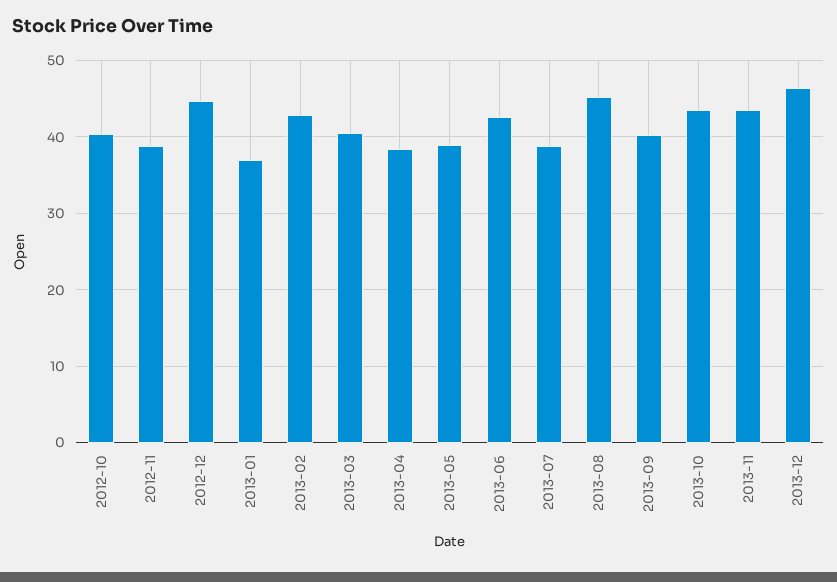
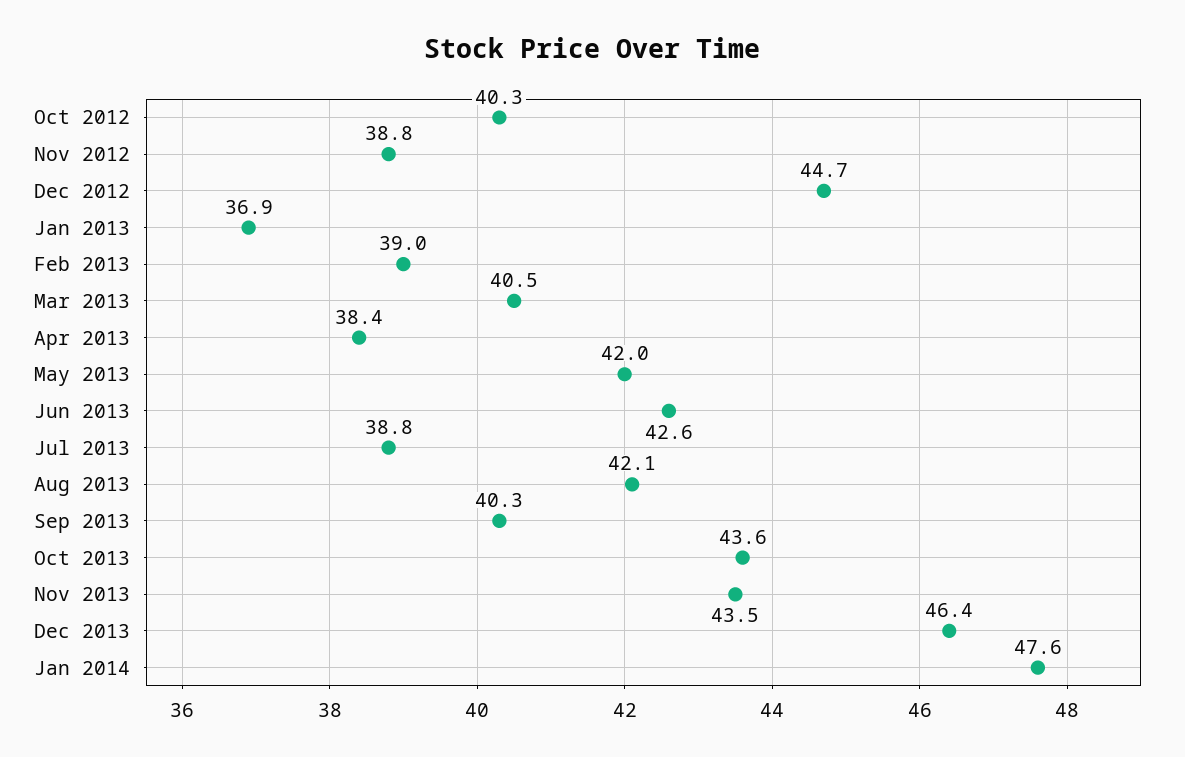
2013-02: 43 -> 39
2013-05: 39 -> 42
2013-08: 45 -> 42.1
Jan 2014: none -> 47.6

